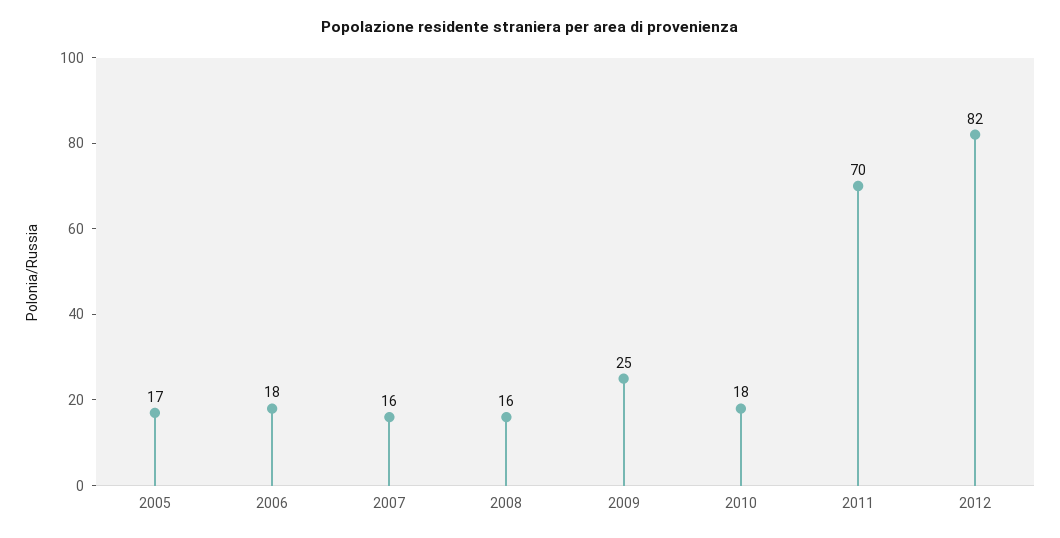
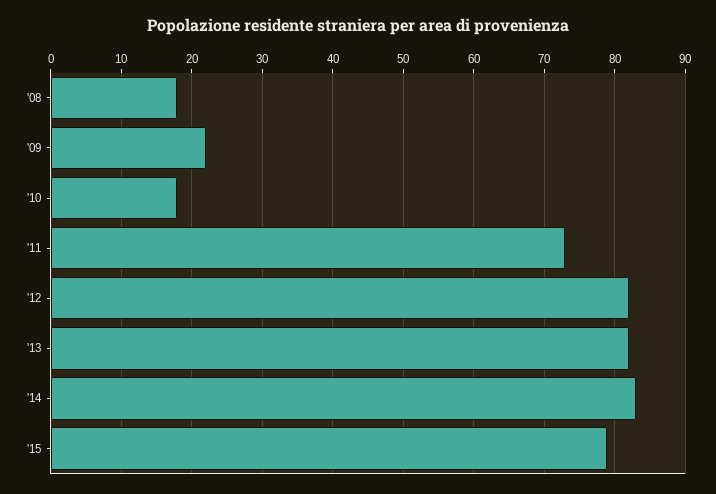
2005: 17 -> none
2006: 18 -> none
2007: 16 -> none
2008: 16 -> 18
2009: 25 -> 22
2011: 70 -> 73
'13: none -> 82
'14: none -> 83
'15: none -> 79

